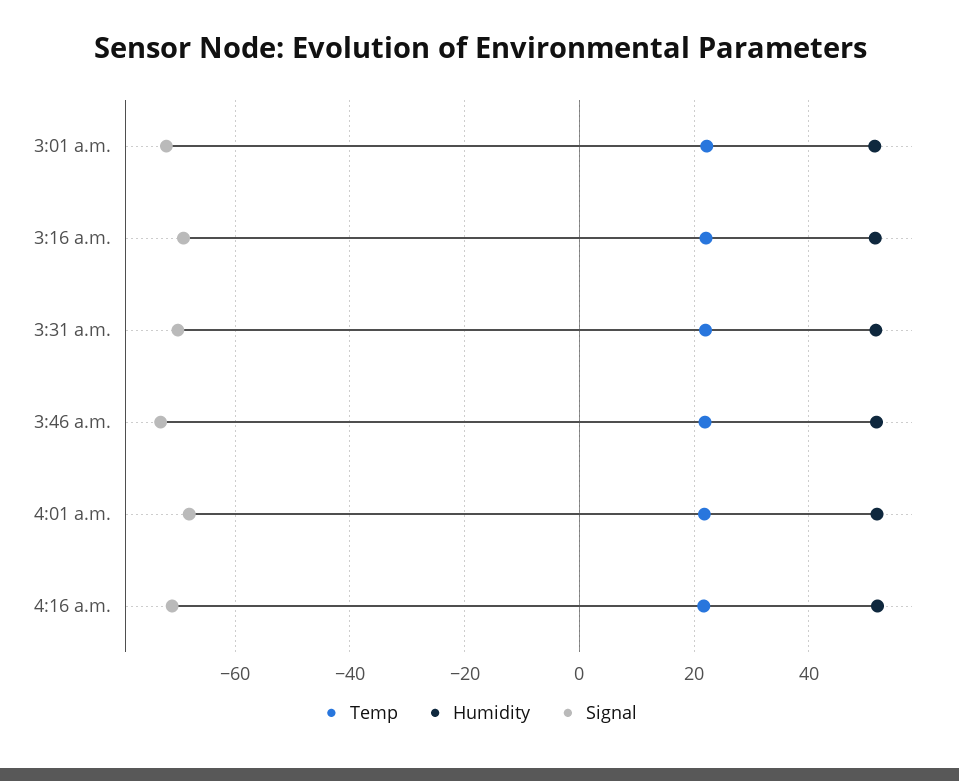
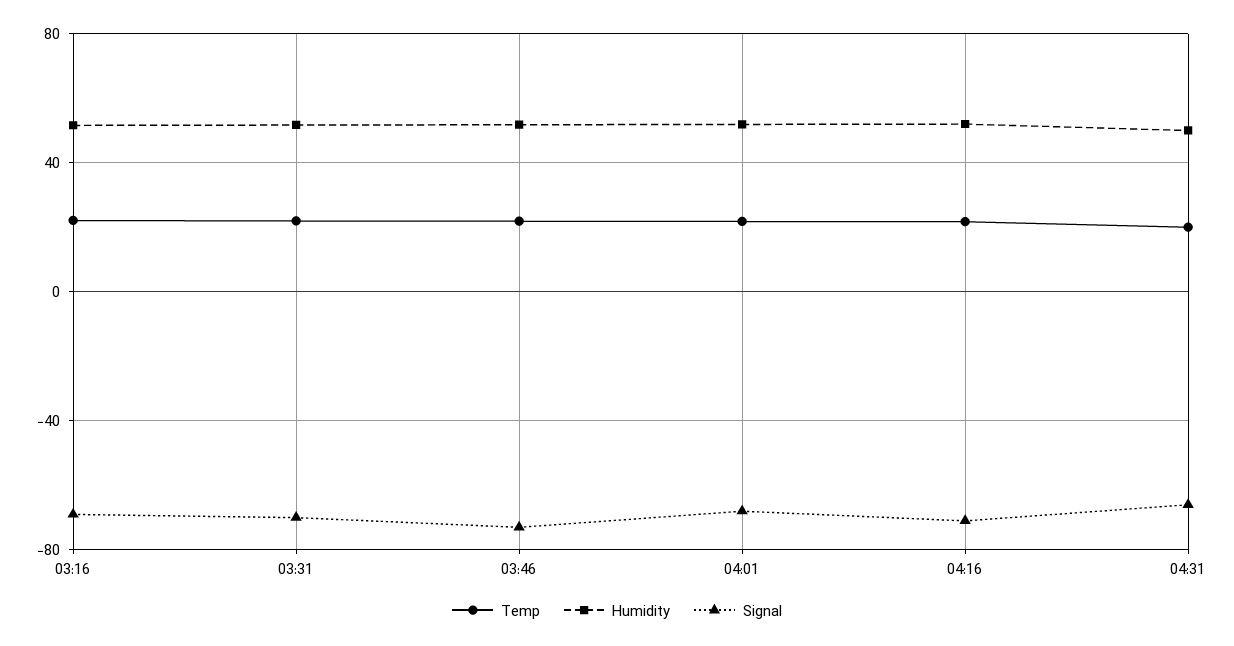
Temp, 3:01 a.m.: 22 -> none
Humidity, 3:01 a.m.: 52 -> none
Signal, 3:01 a.m.: -72 -> none
Temp, 04:31: none -> 20
Humidity, 04:31: none -> 50
Signal, 04:31: none -> -65

